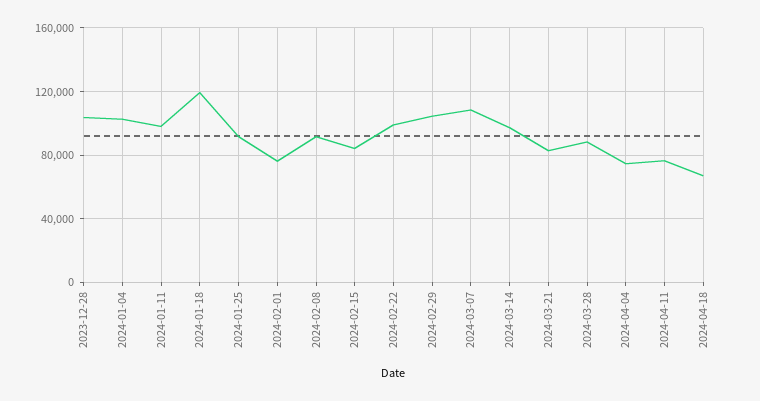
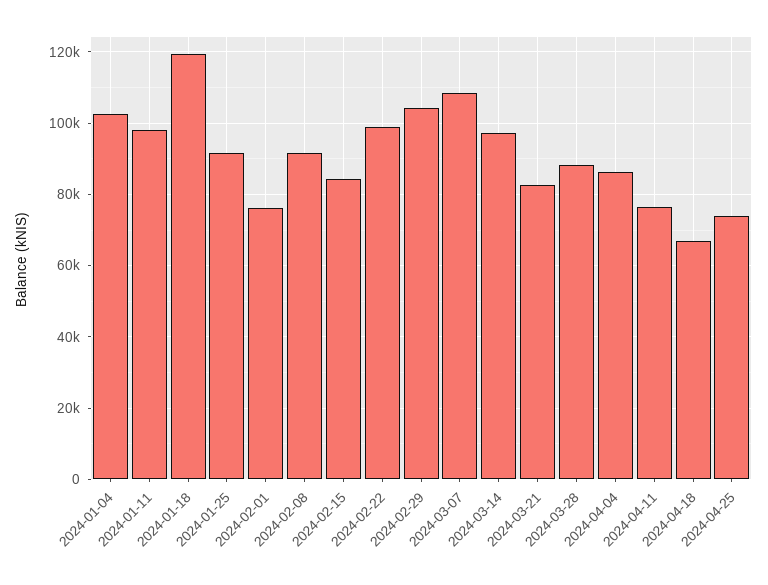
2023-12-28: 105000 -> none
2024-04-04: 75000 -> 86000
2024-04-25: none -> 74000

